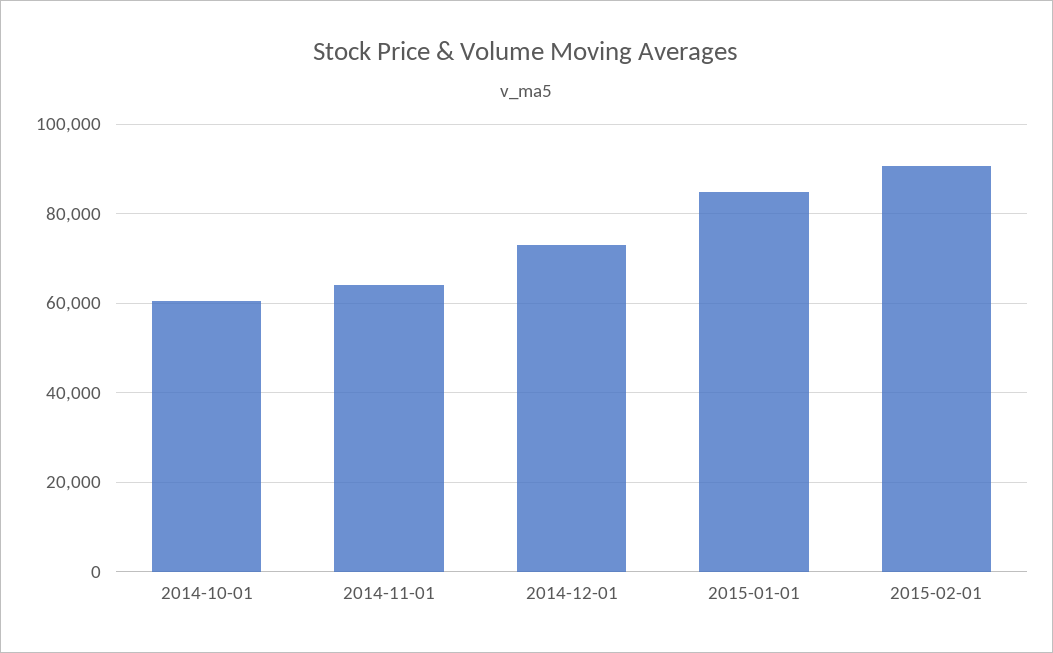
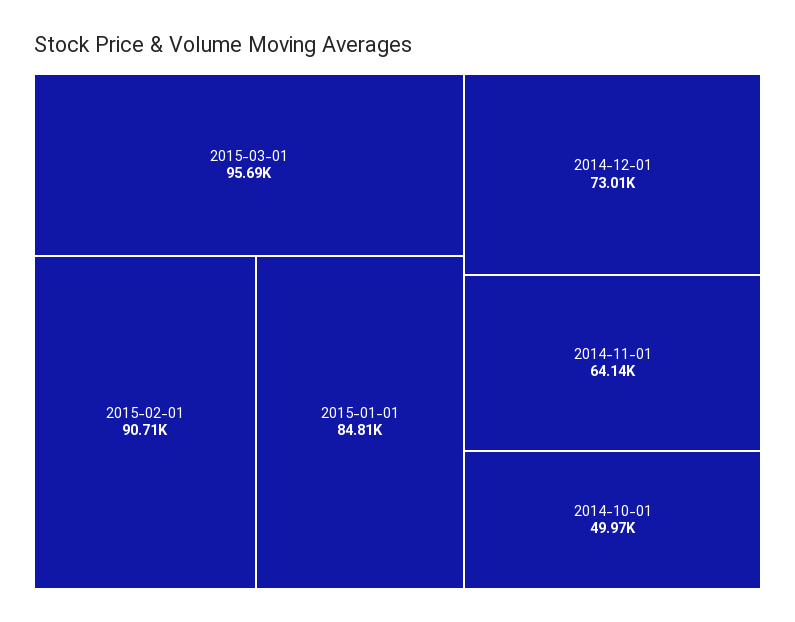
2014-10-01: 60000 -> 49970
2015-03-01: none -> 95690

